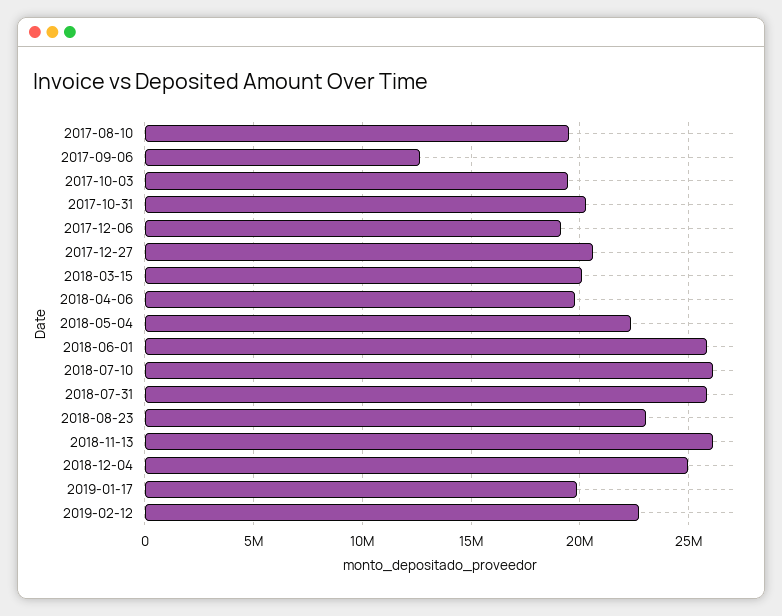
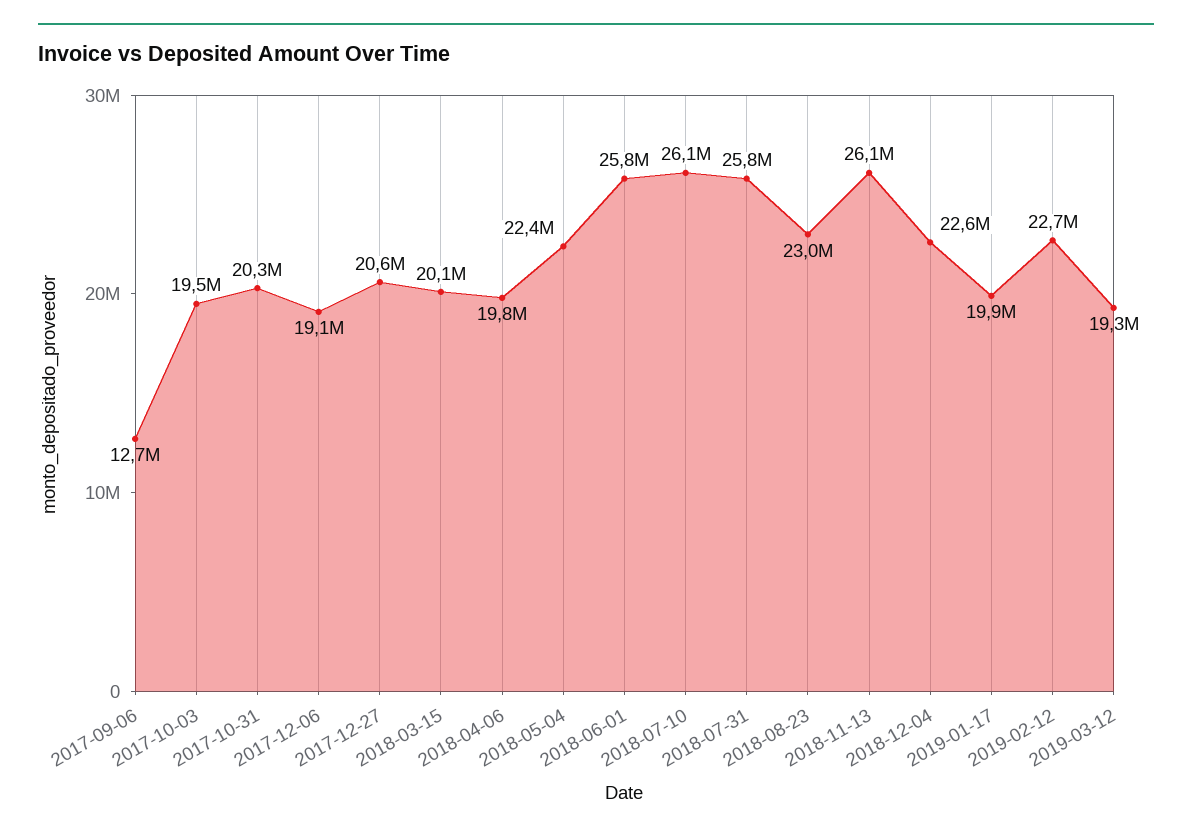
2017-08-10: 19500000 -> none
2018-12-04: 25000000 -> 22600000
2019-03-12: none -> 19300000

